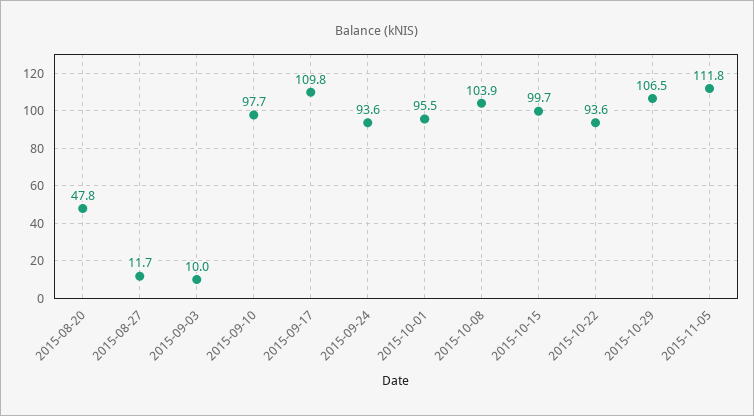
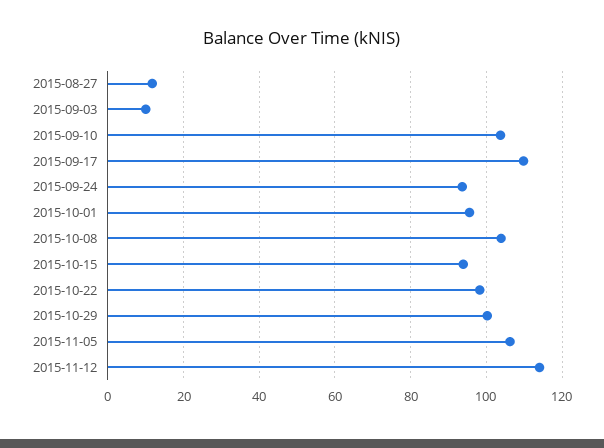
2015-08-20: 47.8 -> none
2015-09-10: 97.7 -> 104
2015-10-15: 99.7 -> 94
2015-10-22: 93.6 -> 98
2015-10-29: 106.5 -> 100
2015-11-05: 111.8 -> 106
2015-11-12: none -> 114

